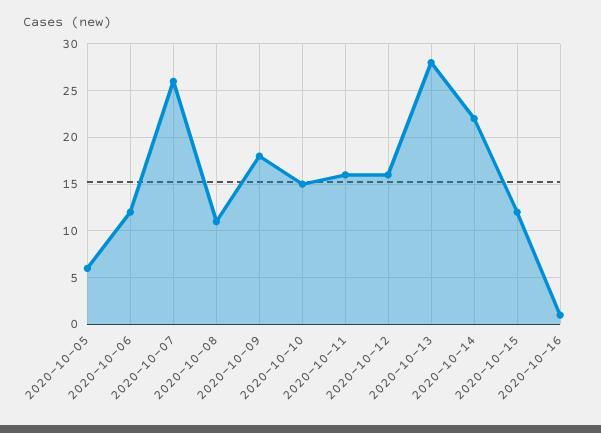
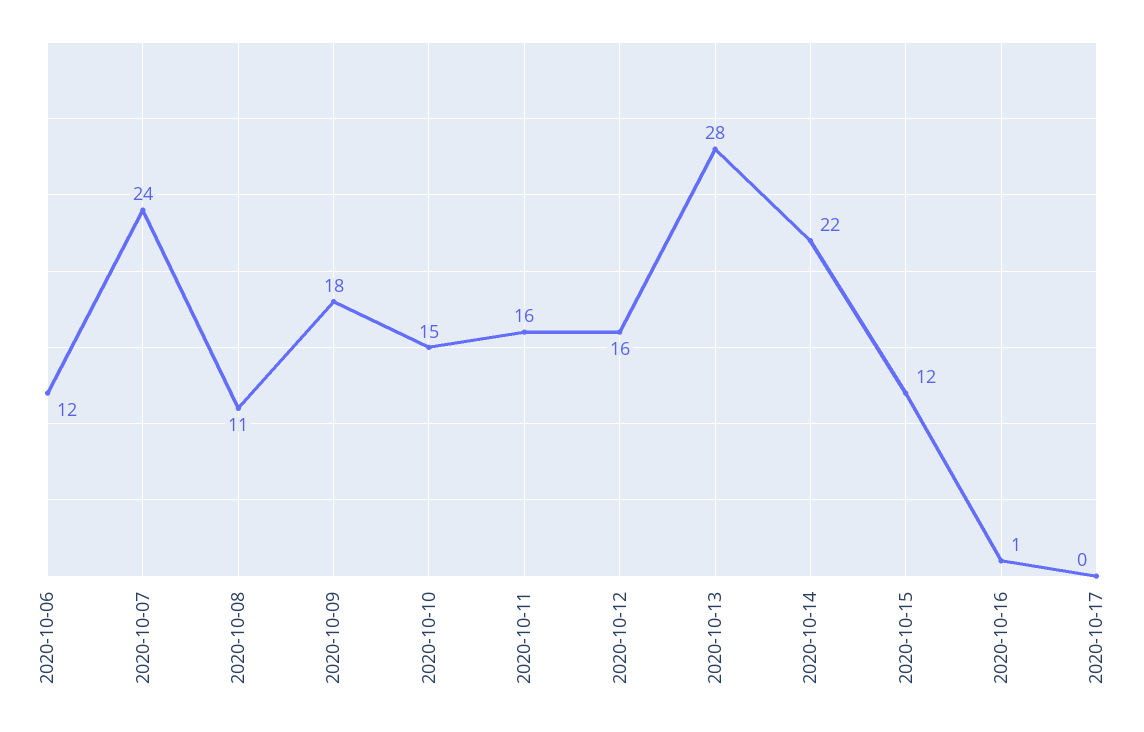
2020-10-05: 6 -> none
2020-10-07: 26 -> 24
2020-10-17: none -> 0

